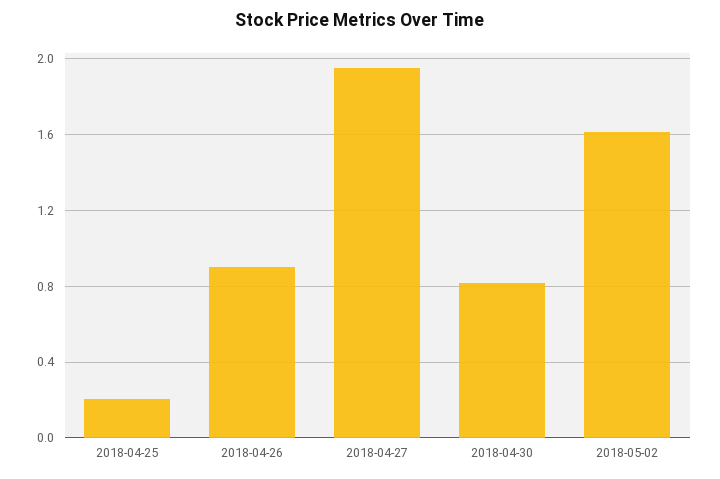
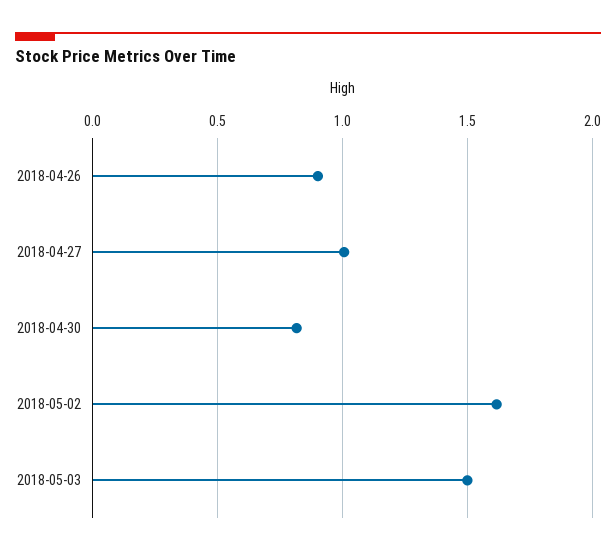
2018-04-25: 0.2 -> none
2018-04-27: 1.95 -> 1
2018-05-03: none -> 1.5

